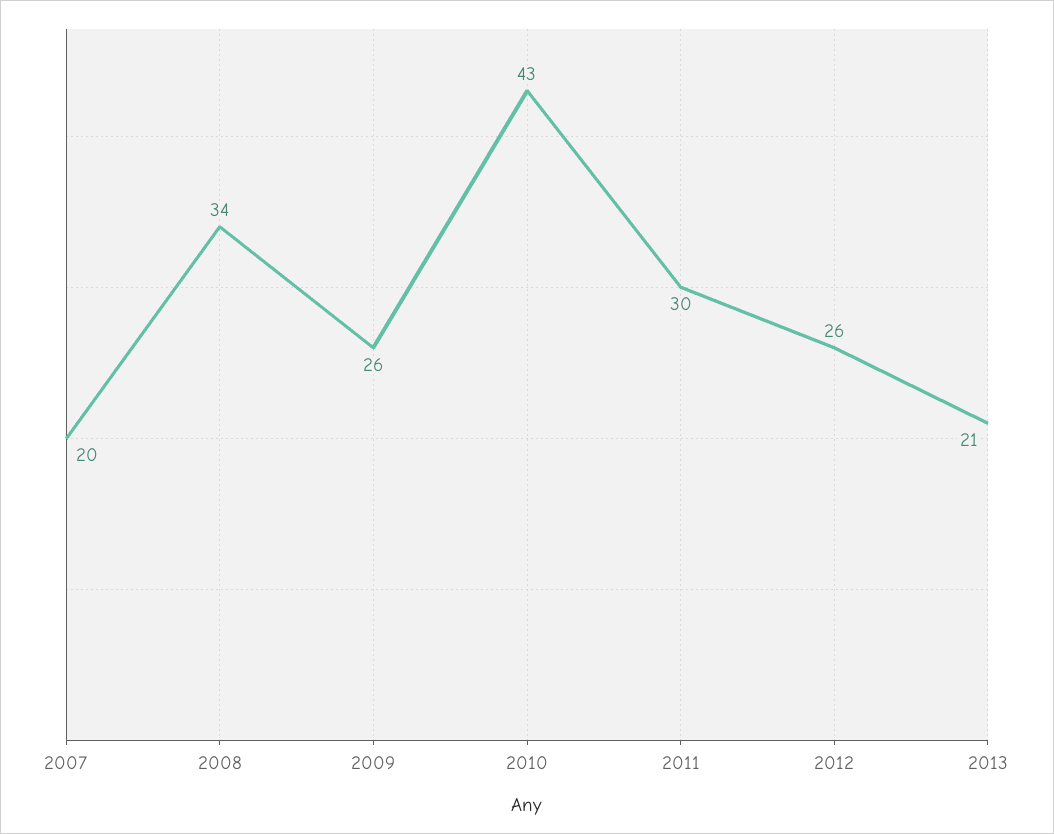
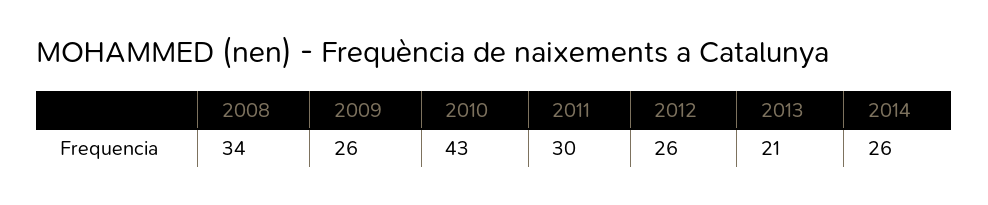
2007: 20 -> none
2014: none -> 26

